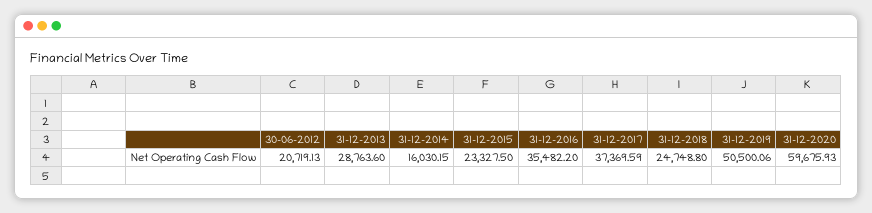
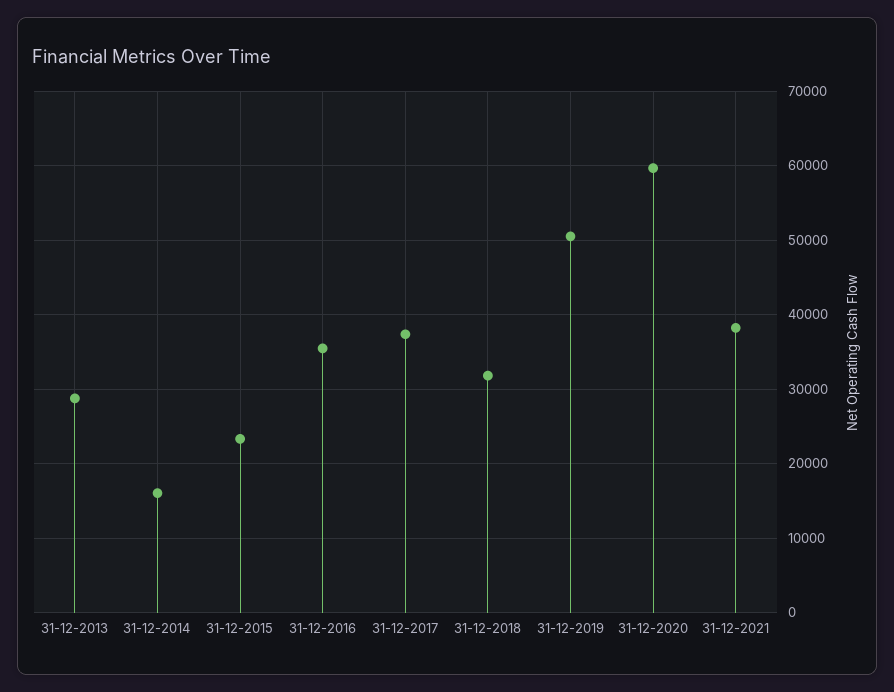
30-06-2012: 20719.13 -> none
31-12-2018: 24748.8 -> 32000
31-12-2021: none -> 38000

